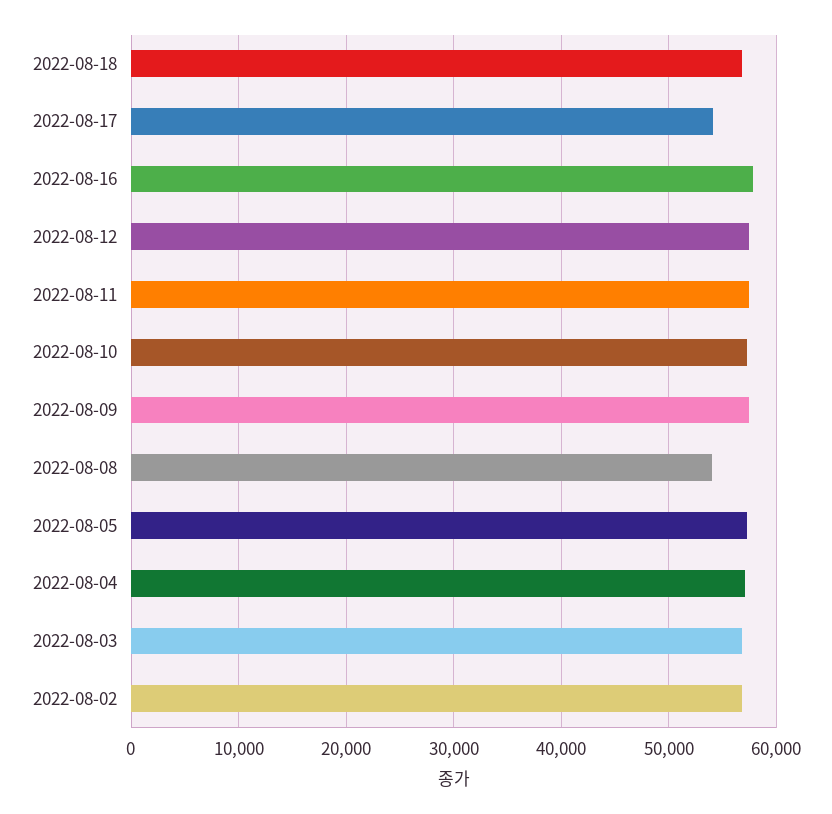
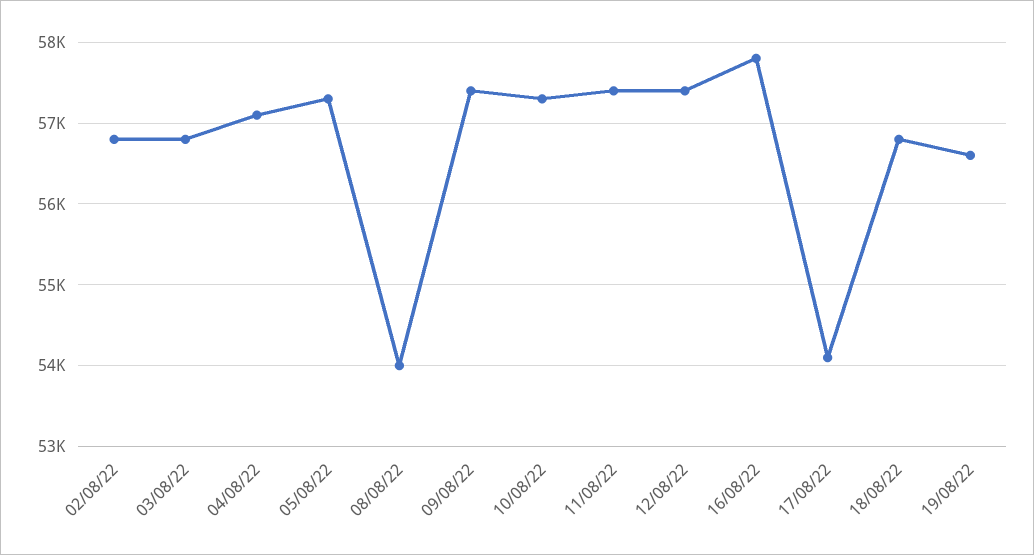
19/08/22: none -> 56600

